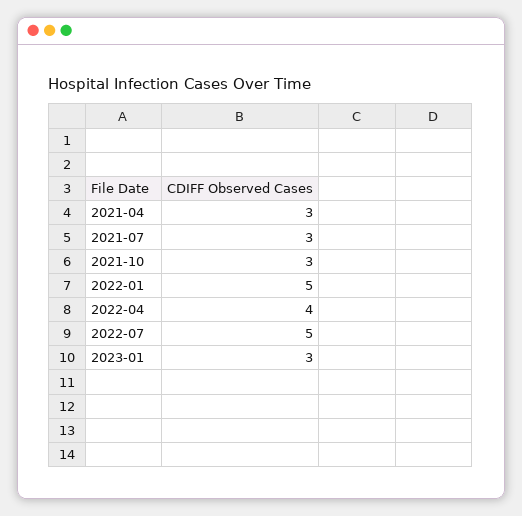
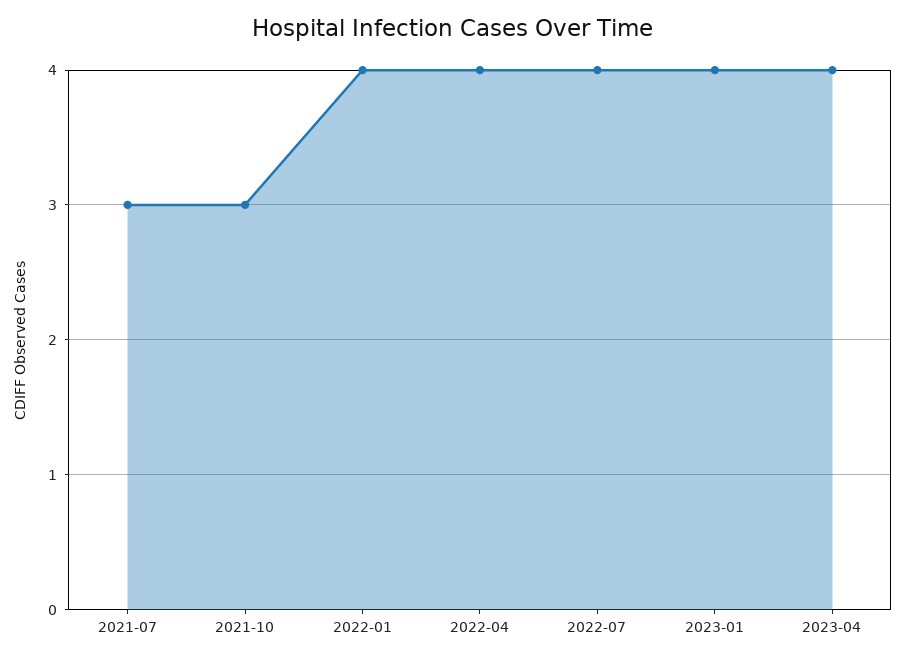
2021-04: 3 -> none
2022-01: 5 -> 4
2022-07: 5 -> 4
2023-01: 3 -> 4
2023-04: none -> 4

